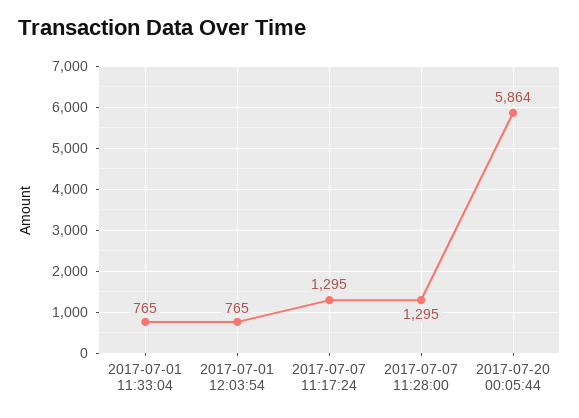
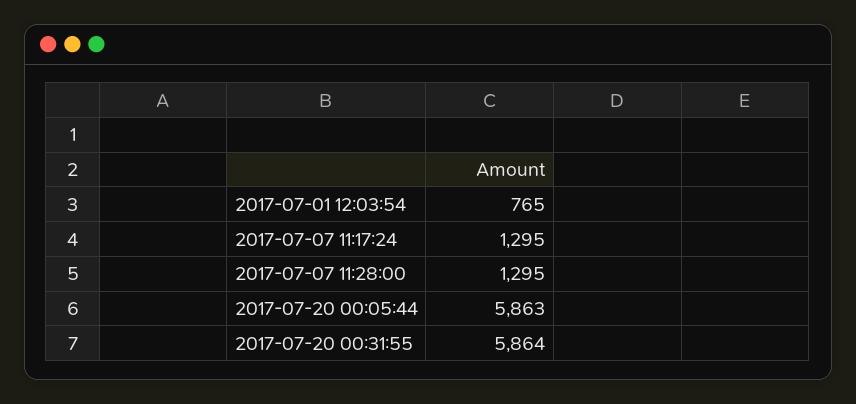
2017-07-01 11:33:04: 765 -> none
2017-07-20 00:05:44: 5864 -> 5863
2017-07-20 00:31:55: none -> 5864

